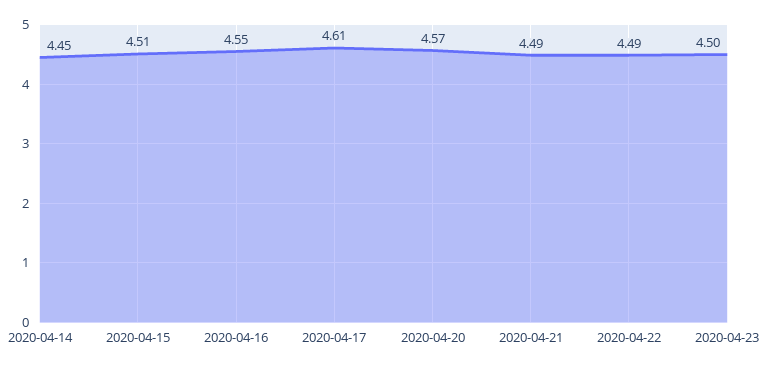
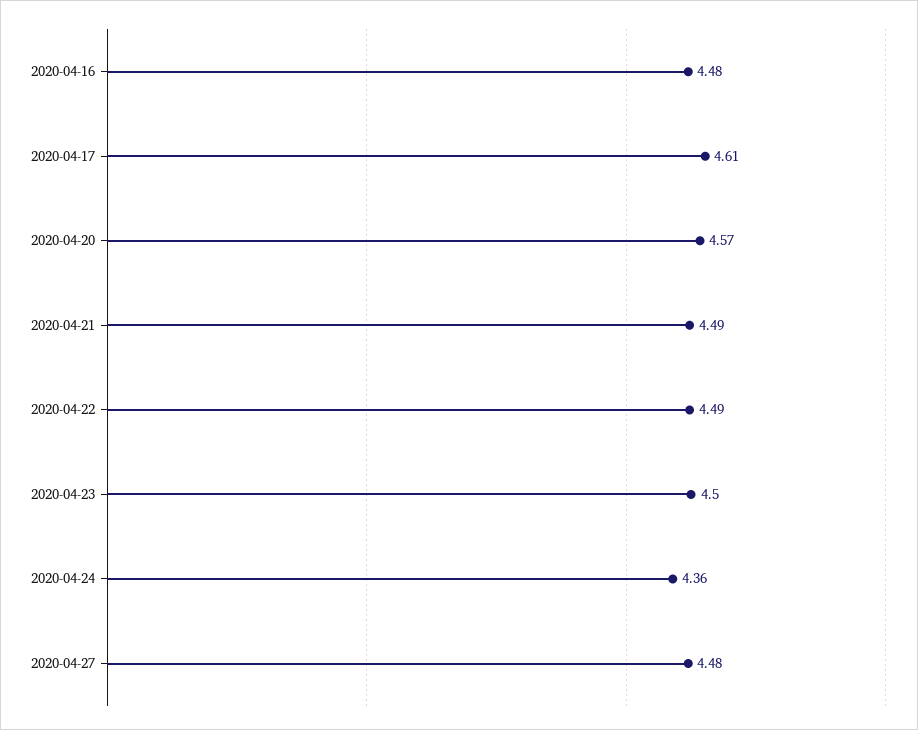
2020-04-14: 4.45 -> none
2020-04-15: 4.51 -> none
2020-04-16: 4.55 -> 4.48
2020-04-24: none -> 4.36
2020-04-27: none -> 4.48

